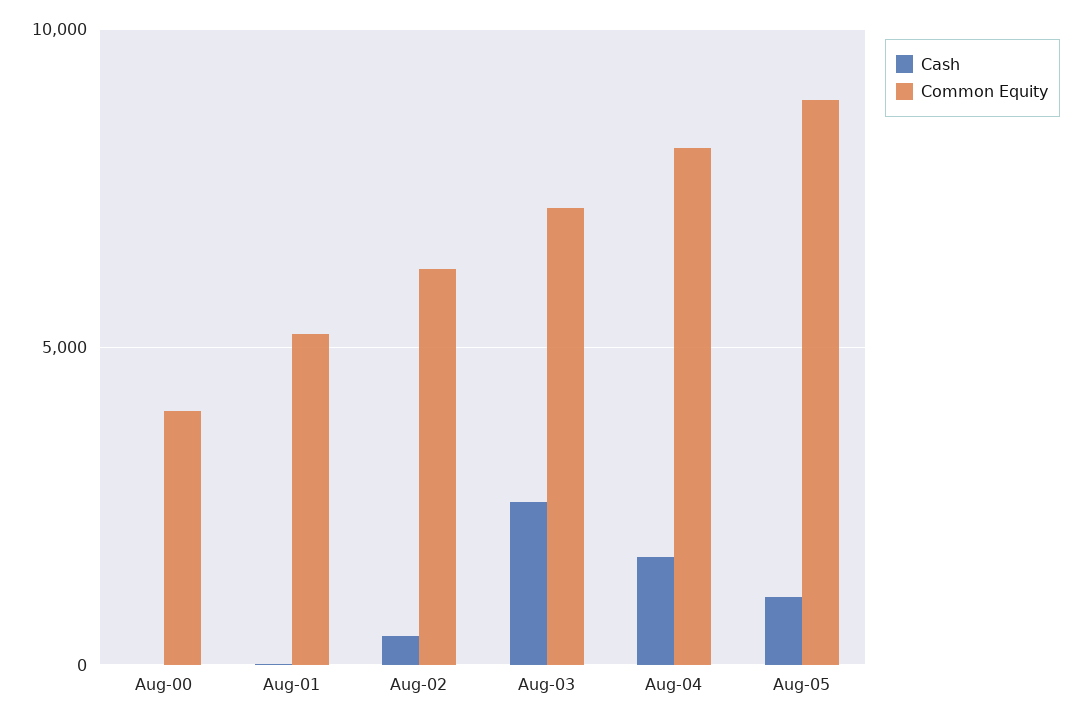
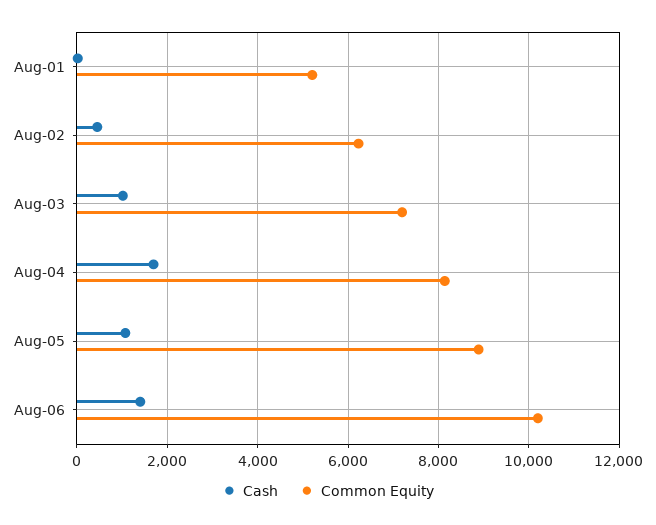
Cash, Aug-00: 0 -> none
Common Equity, Aug-00: 4000 -> none
Cash, Aug-03: 2500 -> 1000
Cash, Aug-06: none -> 1400
Common Equity, Aug-06: none -> 10200

